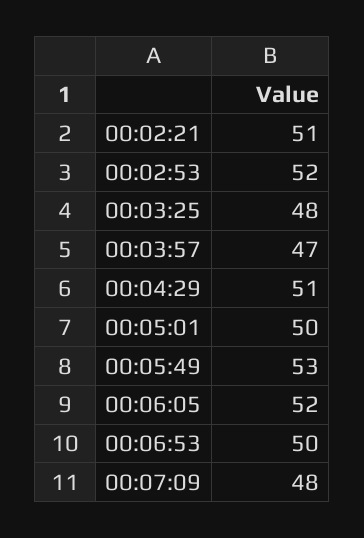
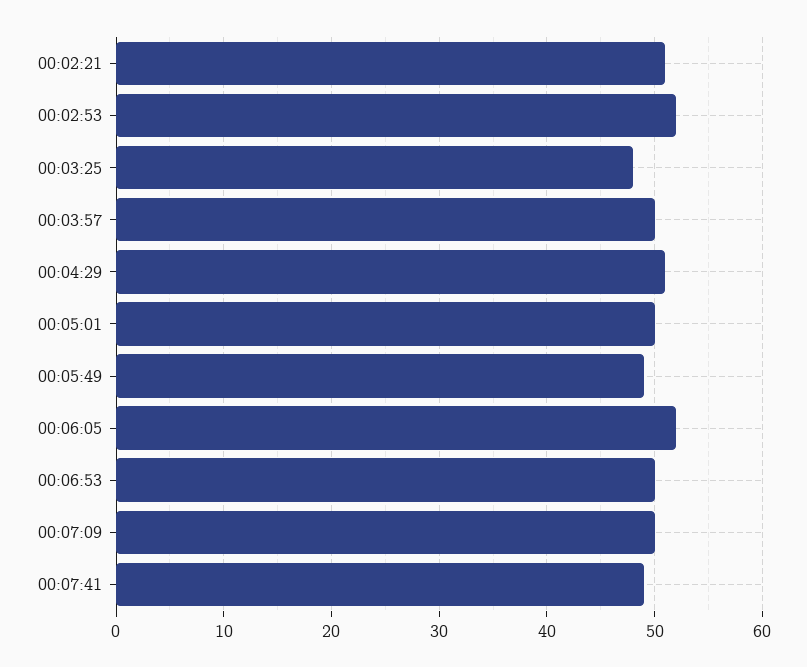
00:03:57: 47 -> 50
00:05:49: 53 -> 49
00:07:09: 48 -> 50
00:07:41: none -> 49

